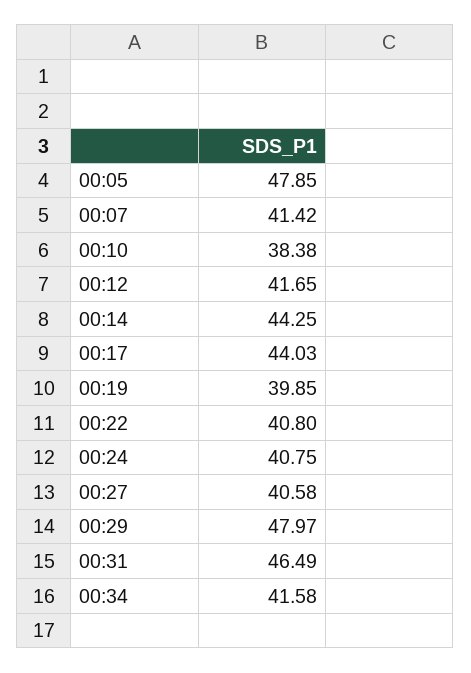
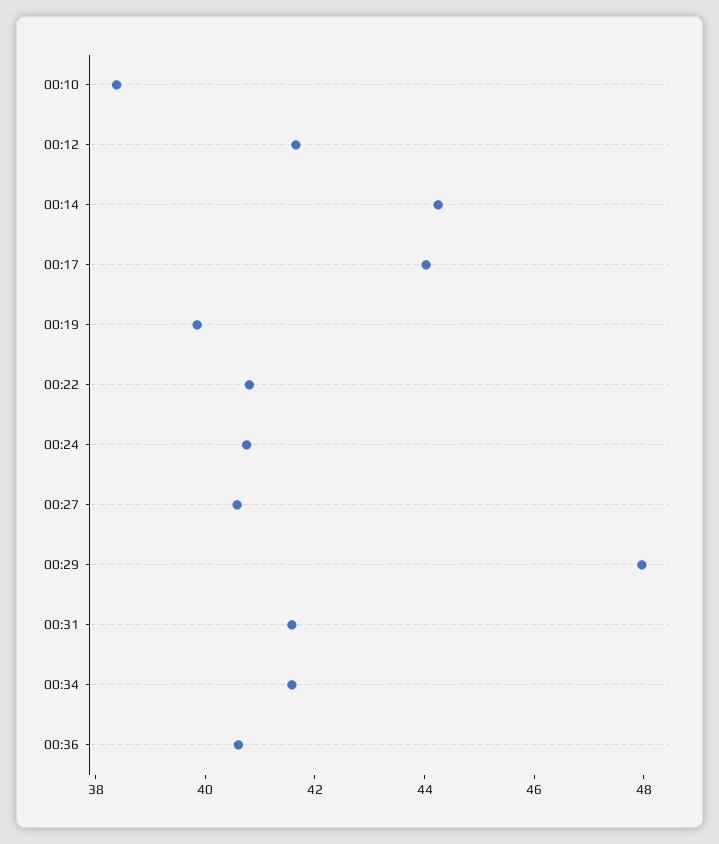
00:05: 47.85 -> none
00:07: 41.42 -> none
00:31: 46.49 -> 41.5
00:36: none -> 40.5

